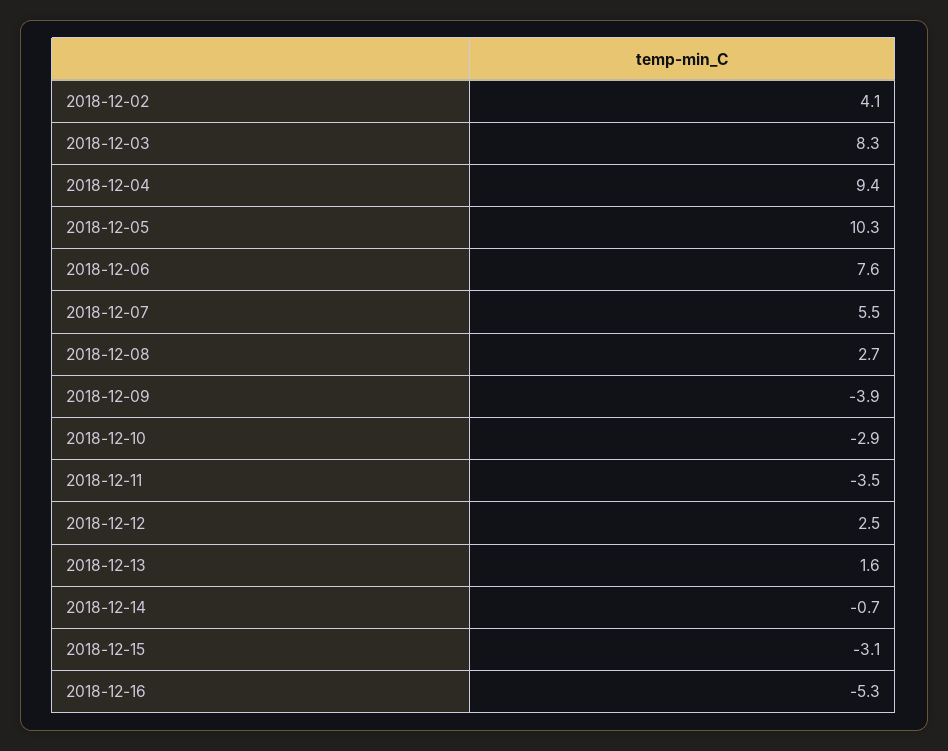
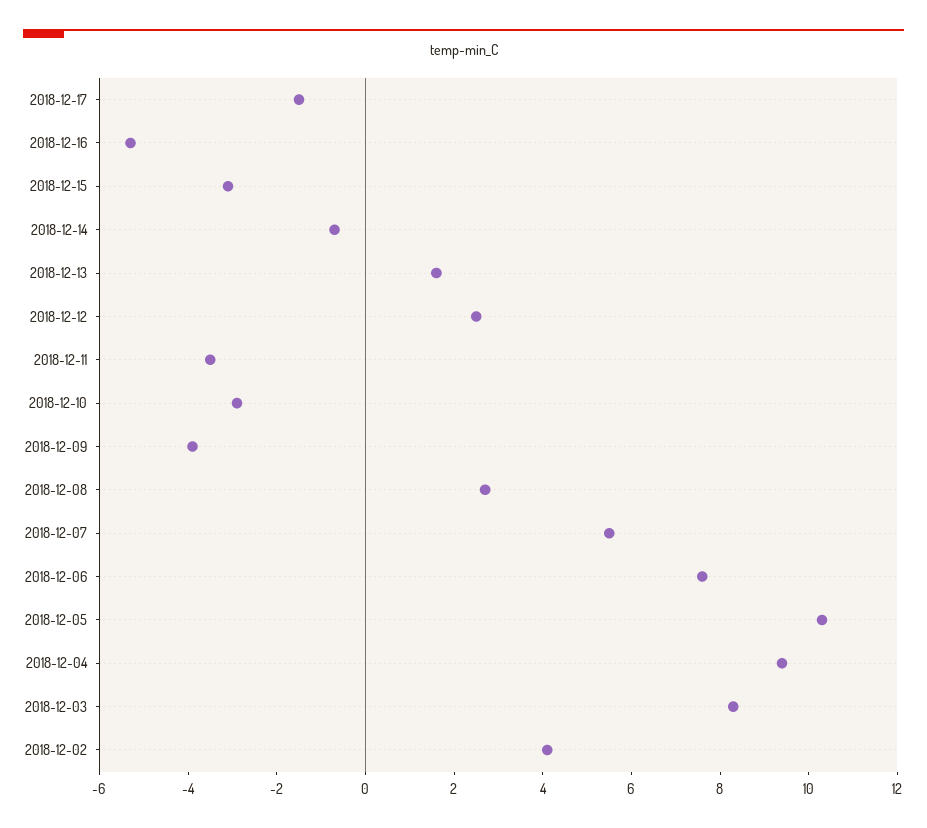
2018-12-17: none -> -1.5

